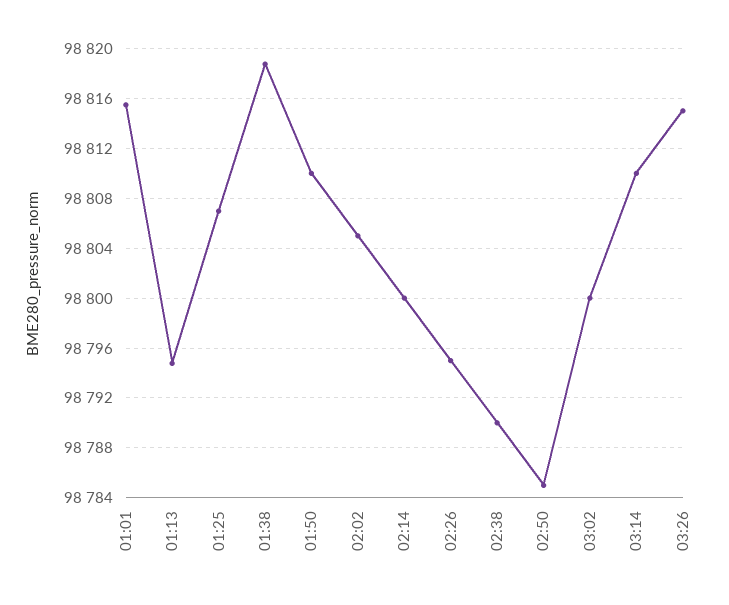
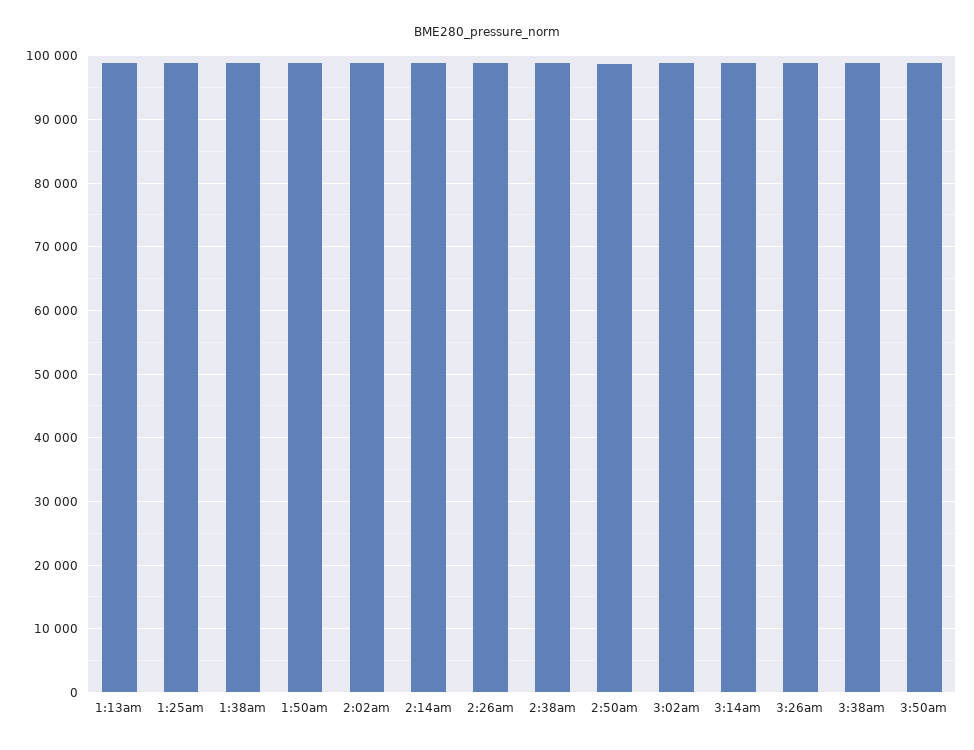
01:01: 98815.5 -> none
3:38am: none -> 99000
3:50am: none -> 99000

